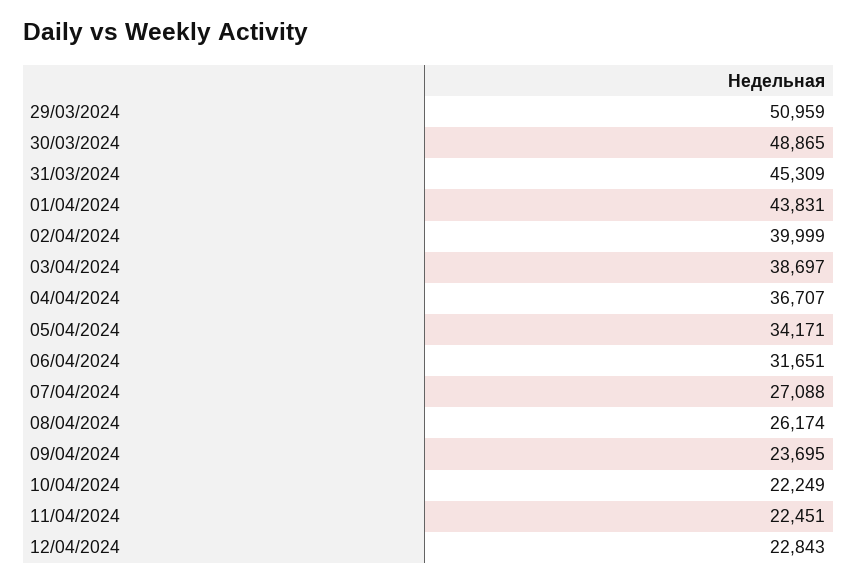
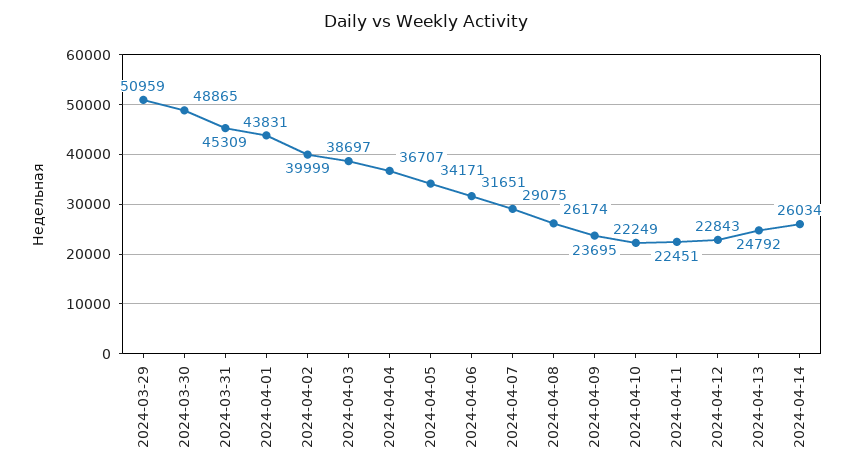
07/04/2024: 27088 -> 29075
2024-04-13: none -> 24792
2024-04-14: none -> 26034

